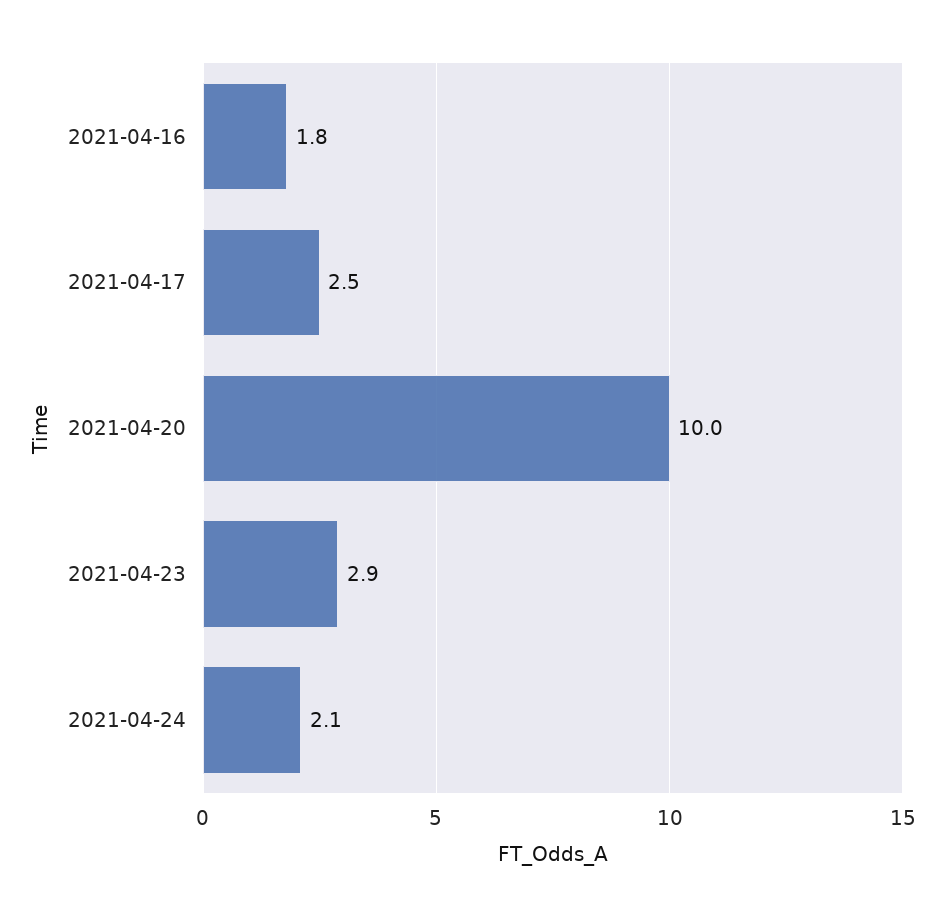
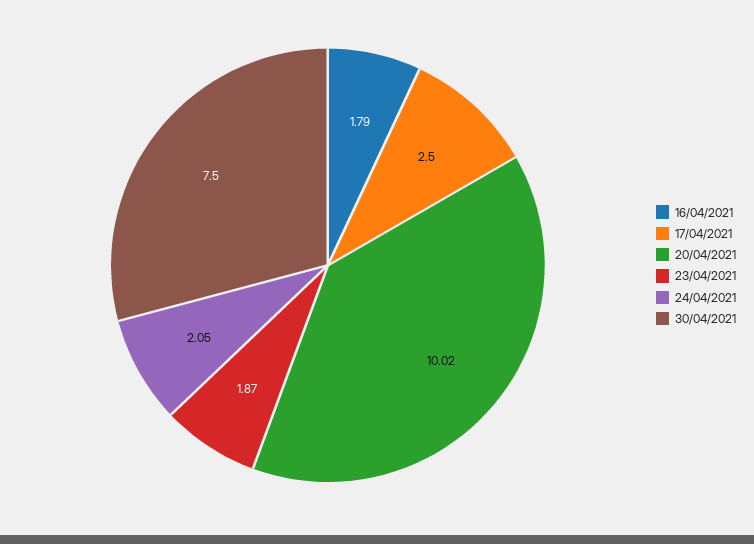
2021-04-23: 2.9 -> 1.87
30/04/2021: none -> 7.5

